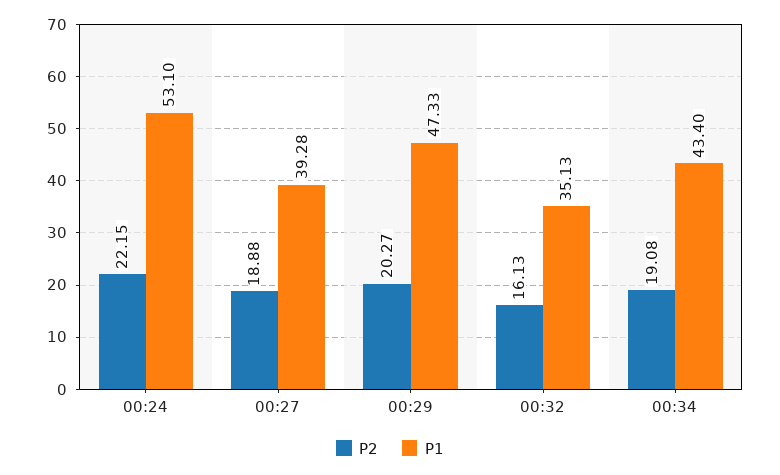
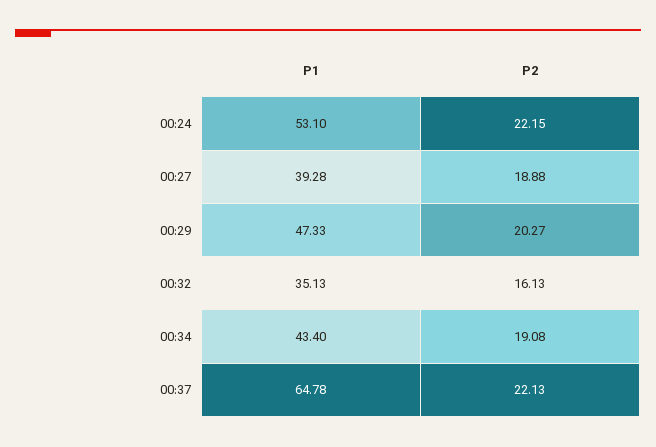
P1, 00:37: none -> 64.78
P2, 00:37: none -> 22.13

